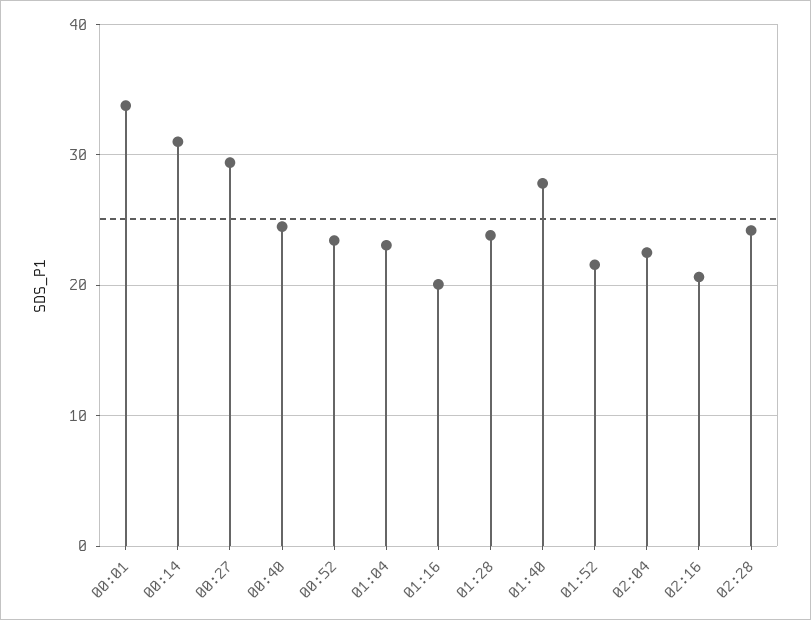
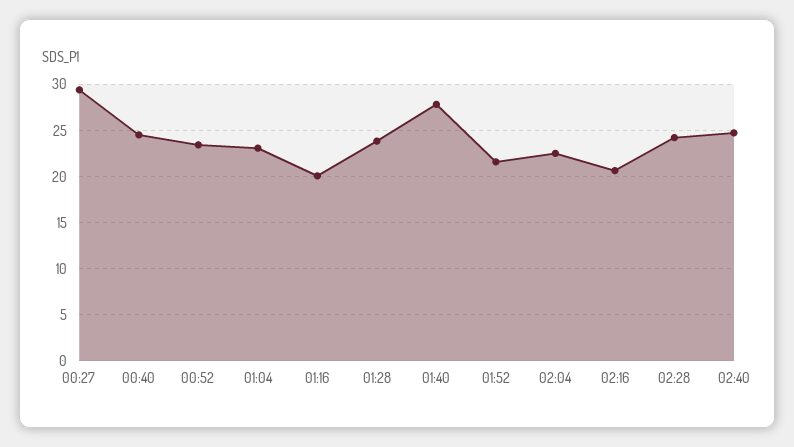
00:01: 34 -> none
00:14: 31 -> none
02:40: none -> 25

